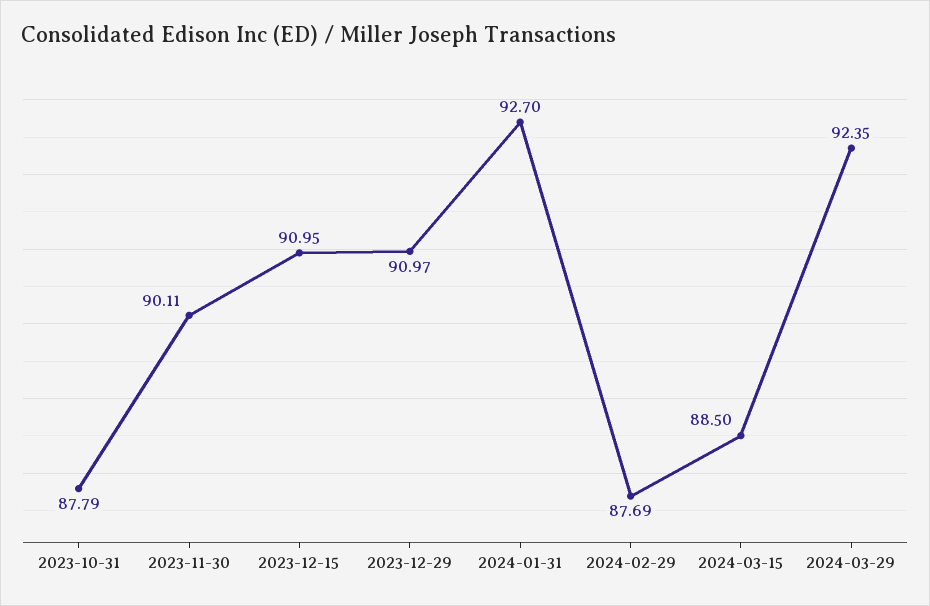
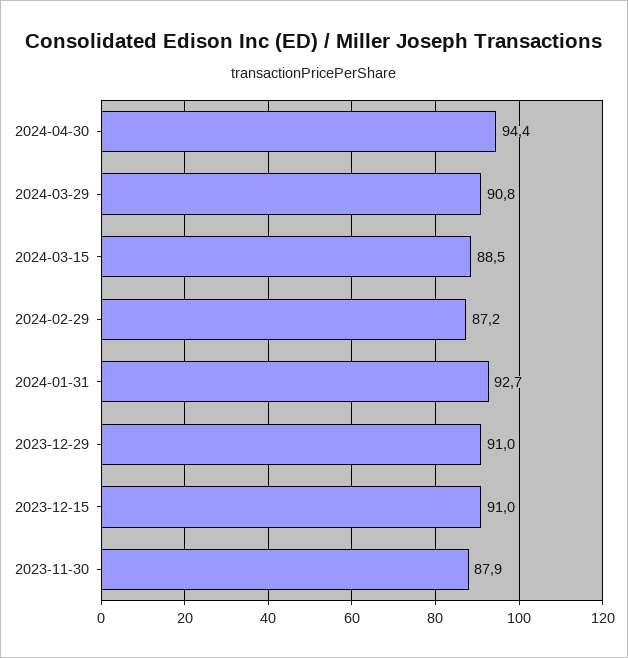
2023-10-31: 87.79 -> none
2023-11-30: 90.11 -> 87.9
2024-02-29: 87.69 -> 87.2
2024-03-29: 92.35 -> 90.8
2024-04-30: none -> 94.4

